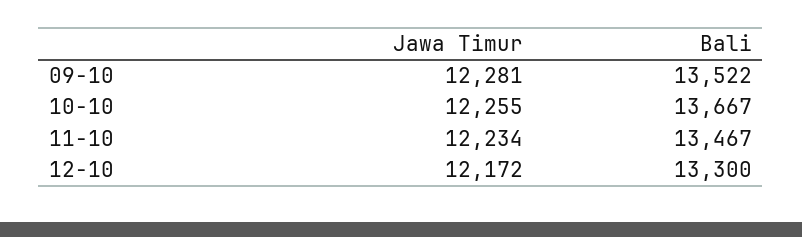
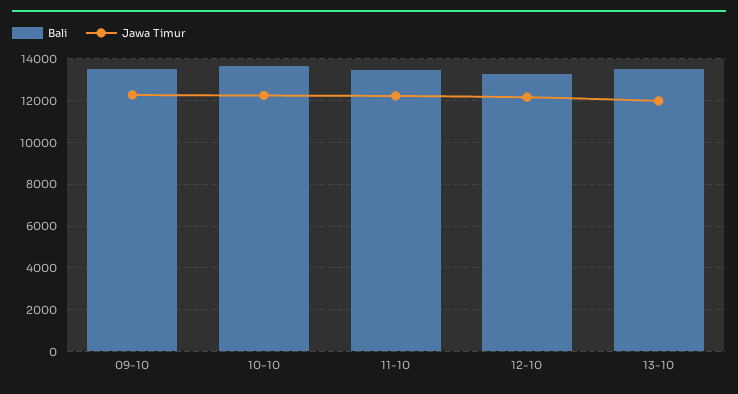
Bali, 13-10: none -> 13500
Jawa Timur, 13-10: none -> 12000

